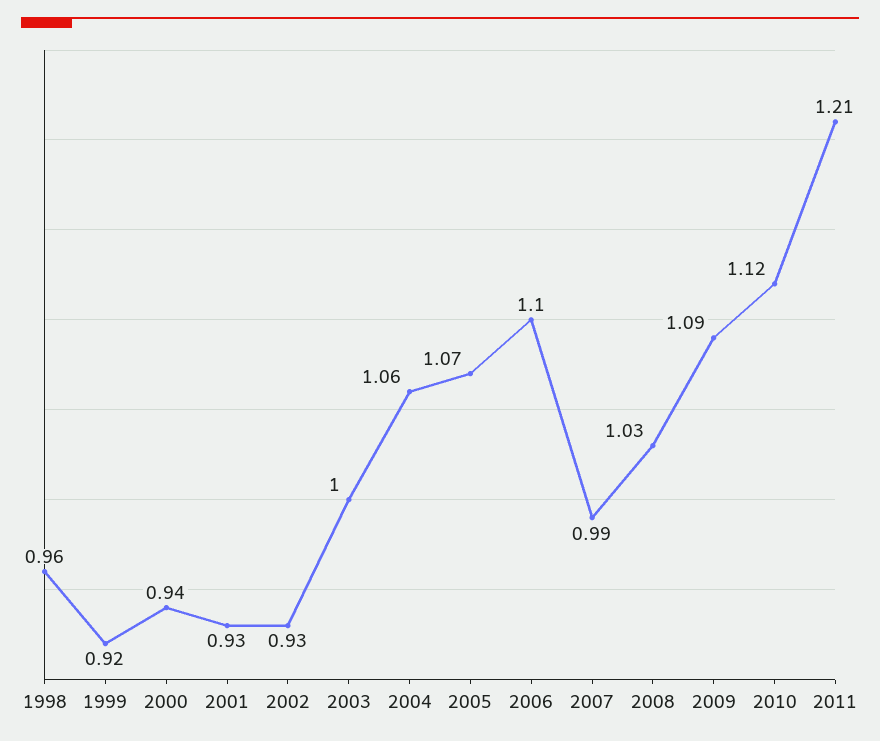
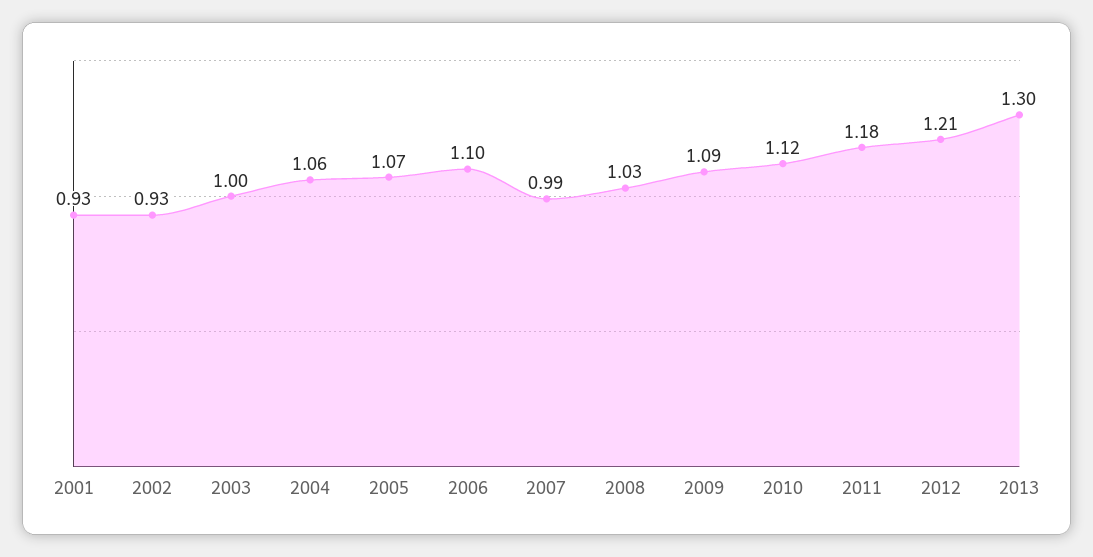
1998: 0.96 -> none
1999: 0.92 -> none
2000: 0.94 -> none
2011: 1.21 -> 1.18
2012: none -> 1.21
2013: none -> 1.3

